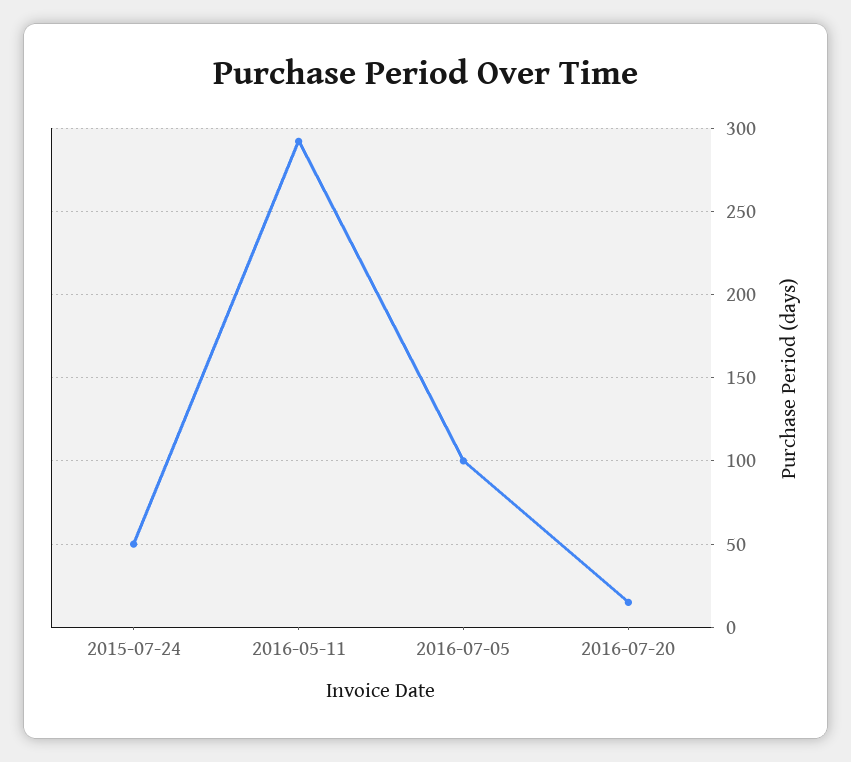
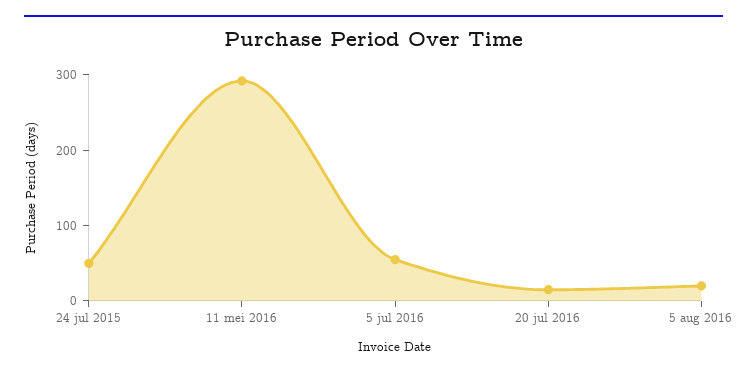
2016-07-05: 100 -> 60
5 aug 2016: none -> 20

